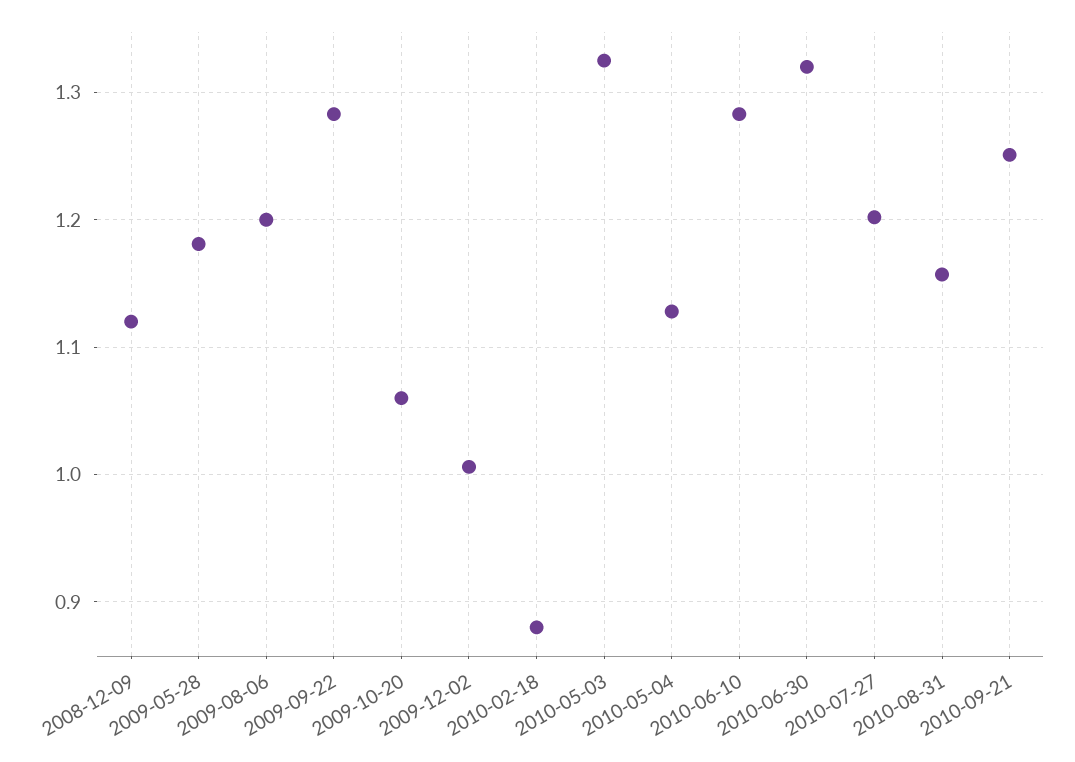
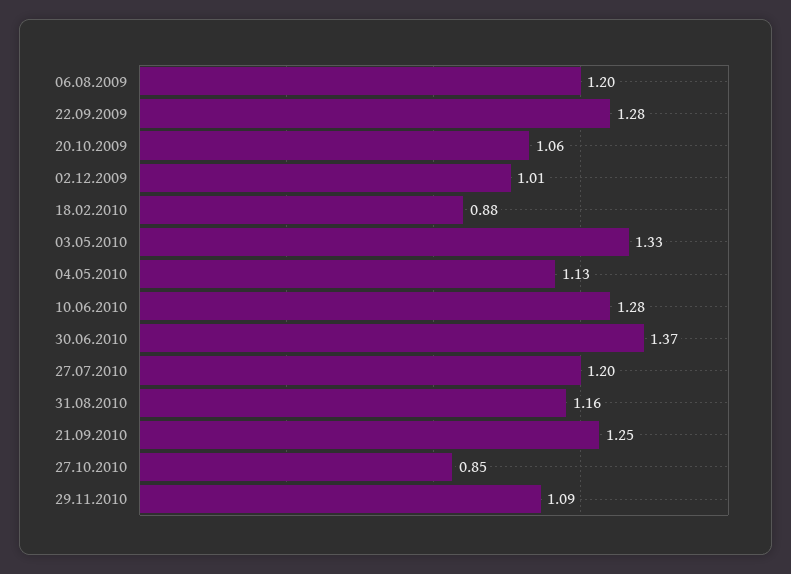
2008-12-09: 1.12 -> none
2009-05-28: 1.18 -> none
2010-06-30: 1.32 -> 1.37
27.10.2010: none -> 0.85
29.11.2010: none -> 1.09

